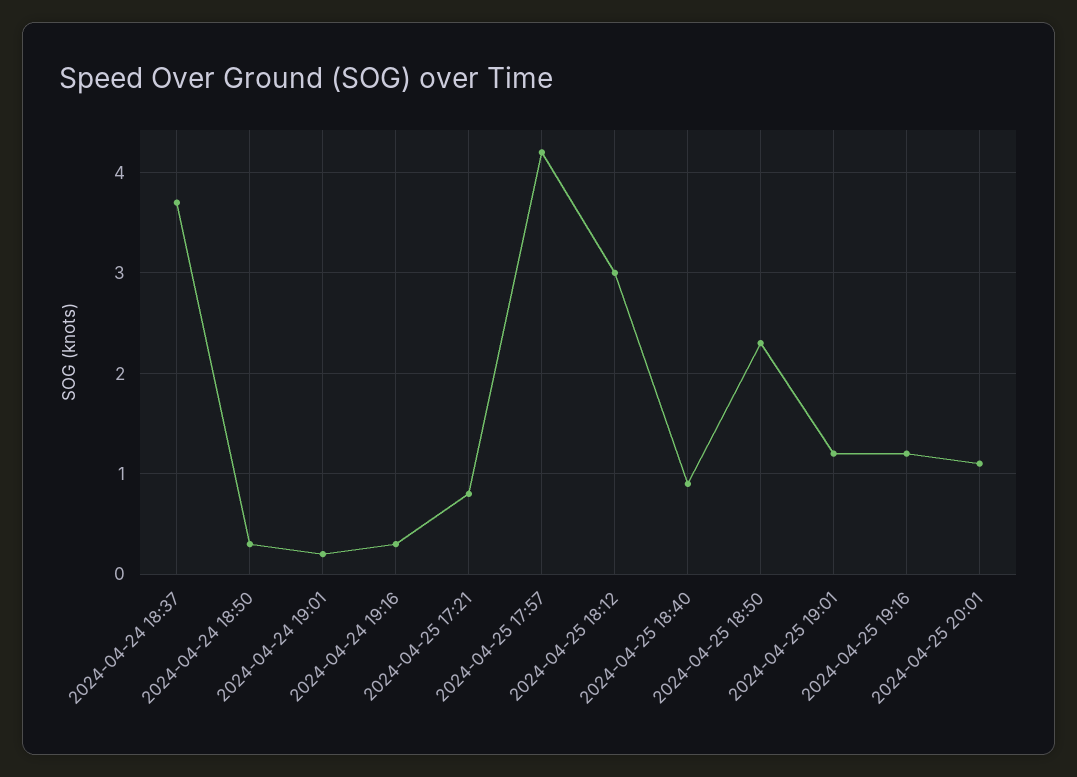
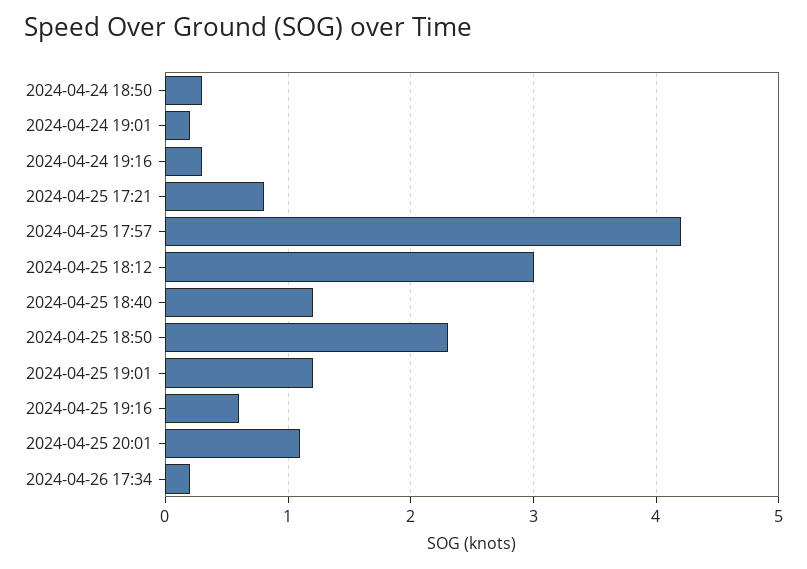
2024-04-24 18:37: 3.7 -> none
2024-04-25 18:40: 0.9 -> 1.2
2024-04-25 19:16: 1.2 -> 0.6
2024-04-26 17:34: none -> 0.2

